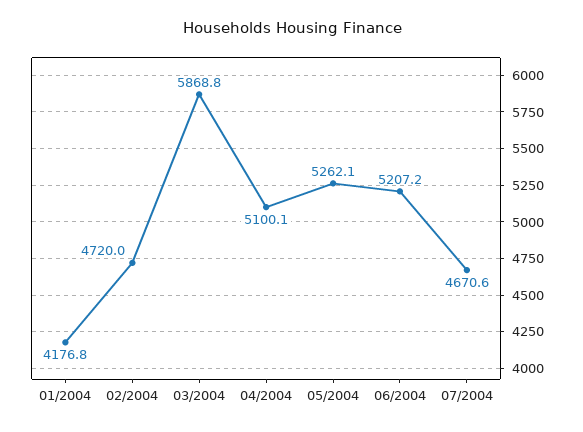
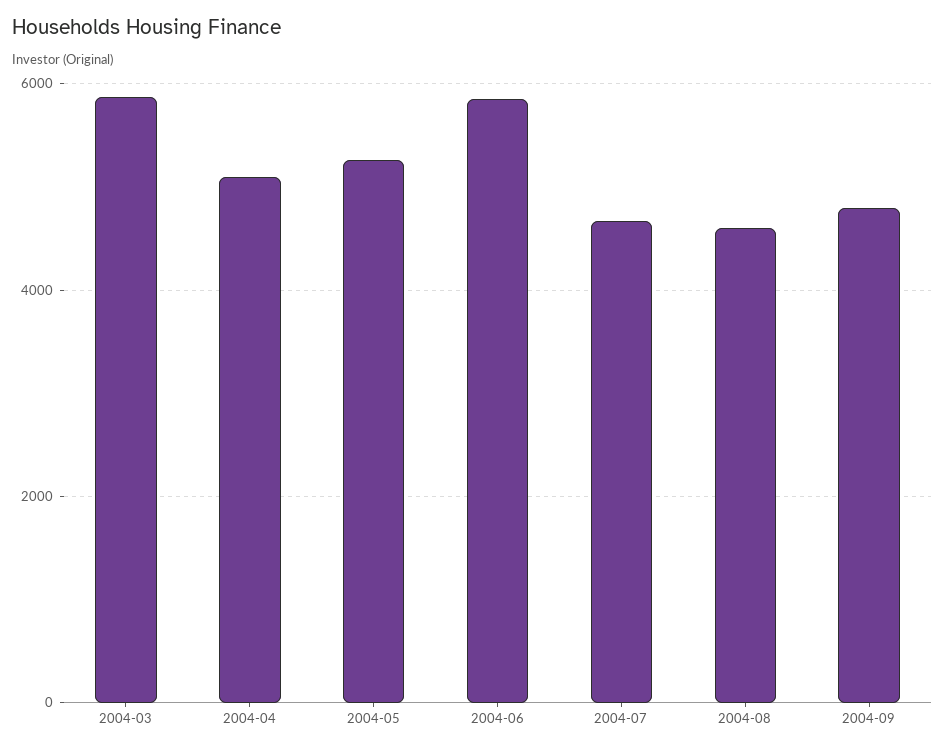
01/2004: 4176.8 -> none
02/2004: 4720 -> none
06/2004: 5207.2 -> 5800
2004-08: none -> 4600
2004-09: none -> 4800

